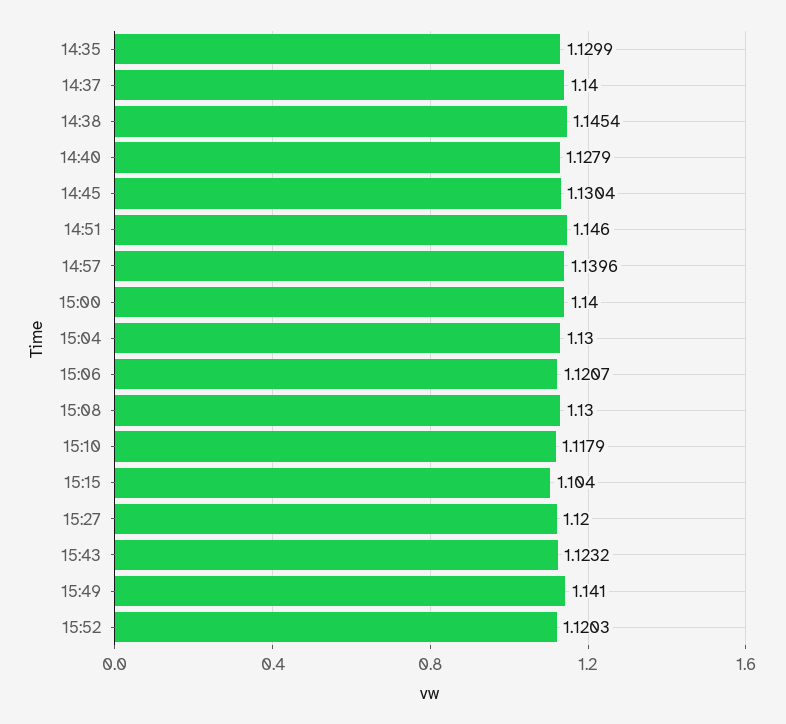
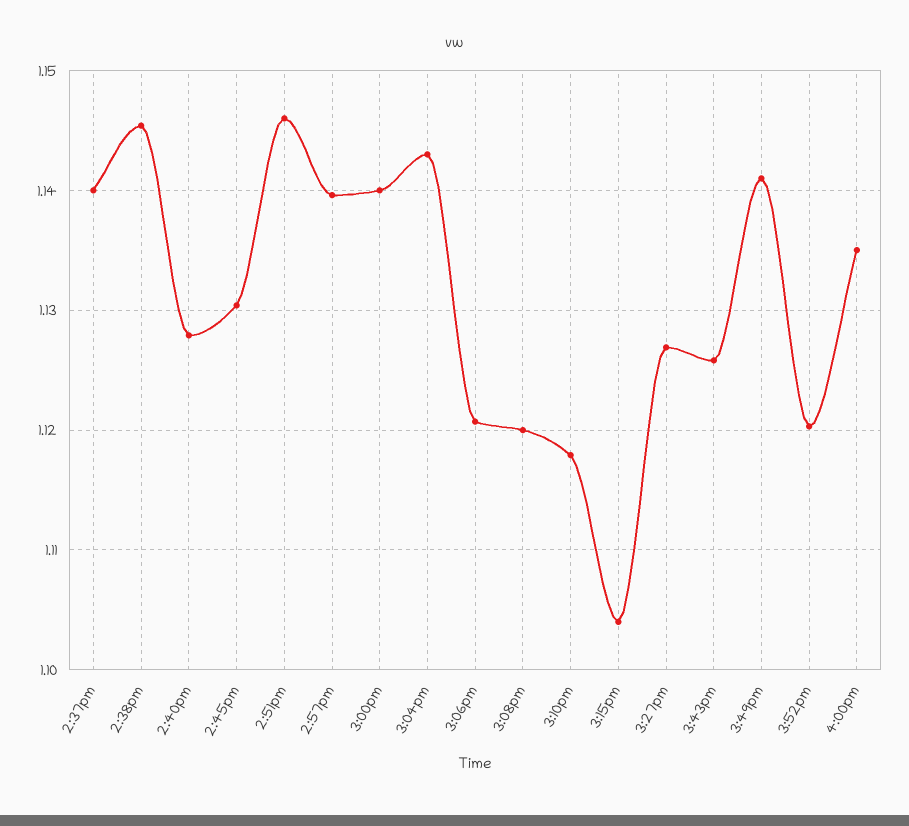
14:35: 1.1299 -> none
15:04: 1.13 -> 1.143
15:08: 1.13 -> 1.12
15:27: 1.12 -> 1.127
15:43: 1.1232 -> 1.126
4:00pm: none -> 1.135

